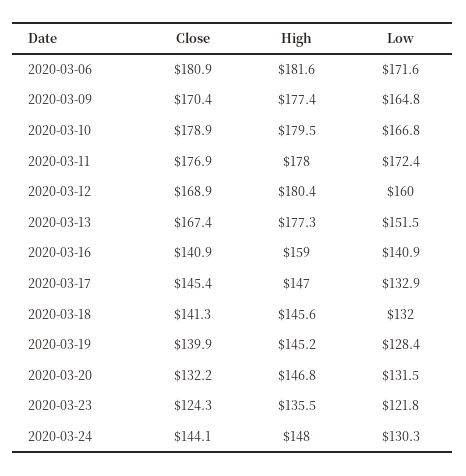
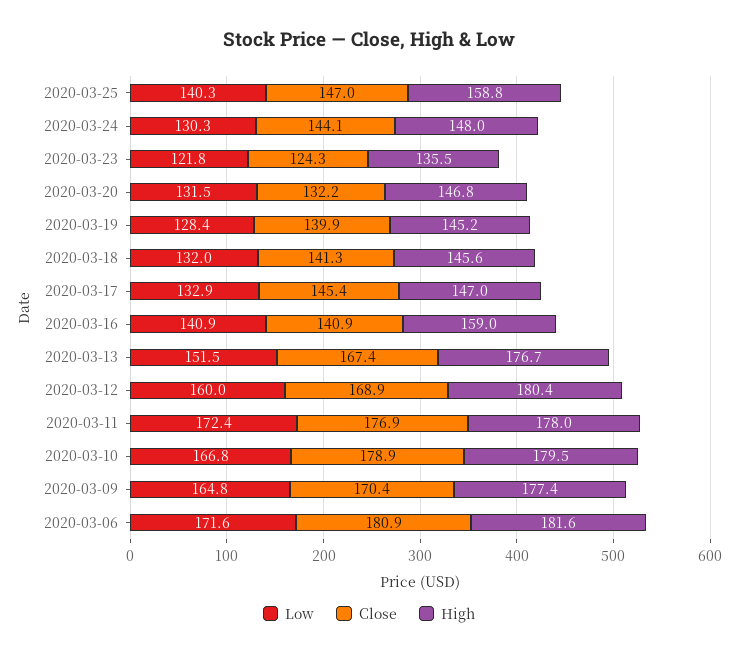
High, 2020-03-13: 177.3 -> 176.7
Low, 2020-03-25: none -> 140.3
Close, 2020-03-25: none -> 147
High, 2020-03-25: none -> 158.8

